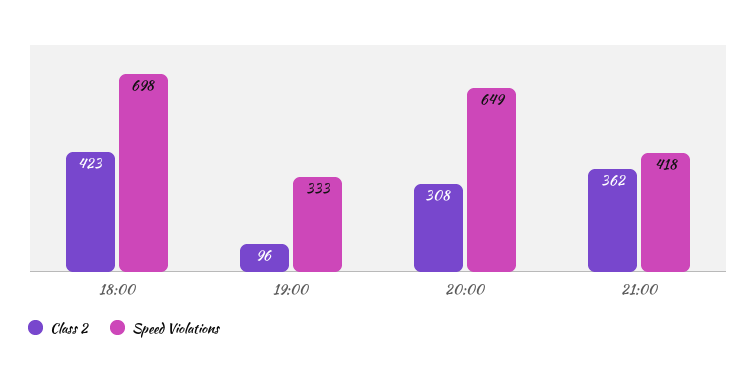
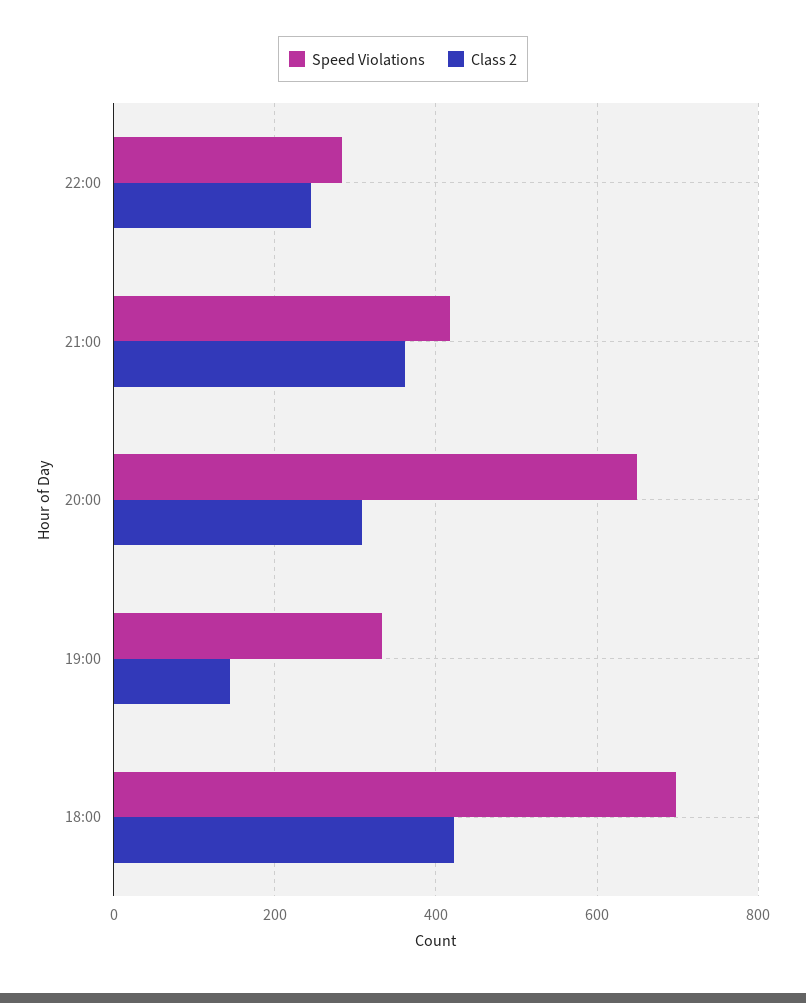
Class 2, 19:00: 96 -> 140
Speed Violations, 22:00: none -> 280
Class 2, 22:00: none -> 240

